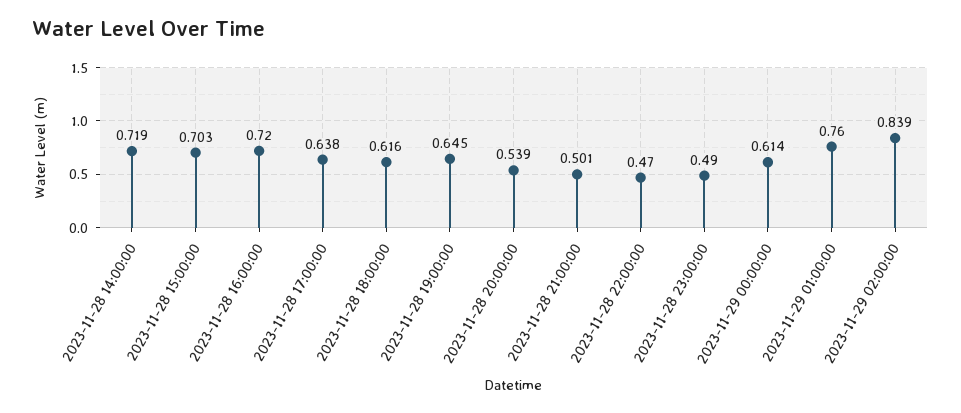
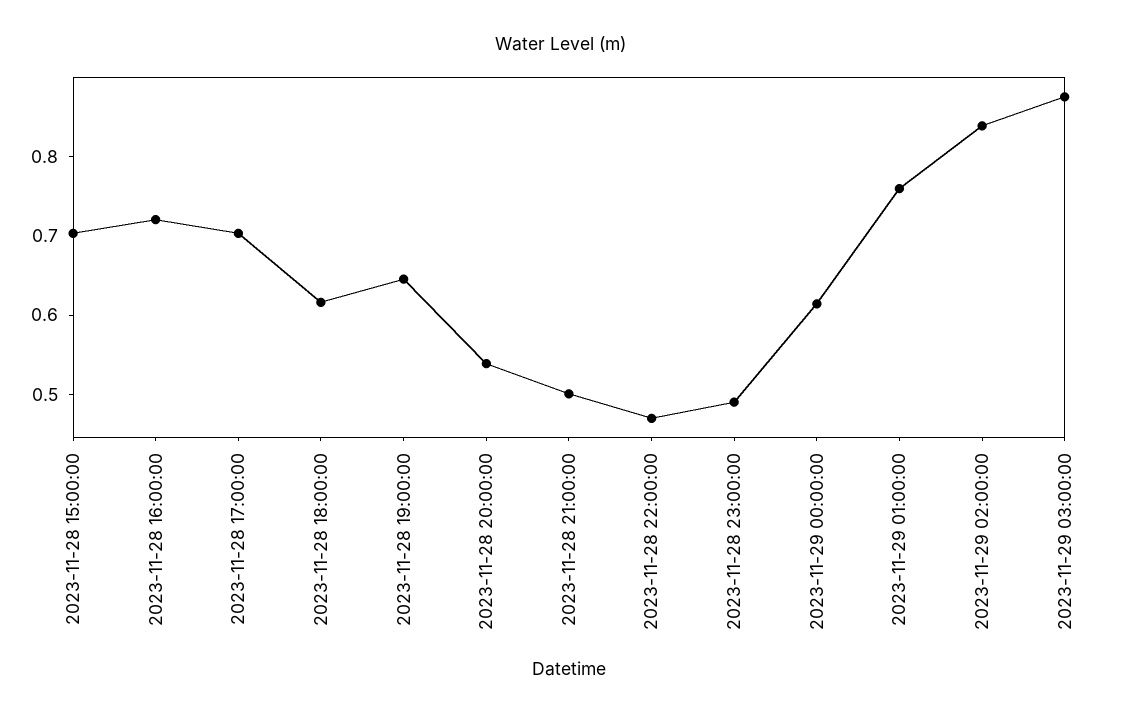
2023-11-28 14:00:00: 0.719 -> none
2023-11-28 17:00:00: 0.638 -> 0.7
2023-11-29 03:00:00: none -> 0.88

